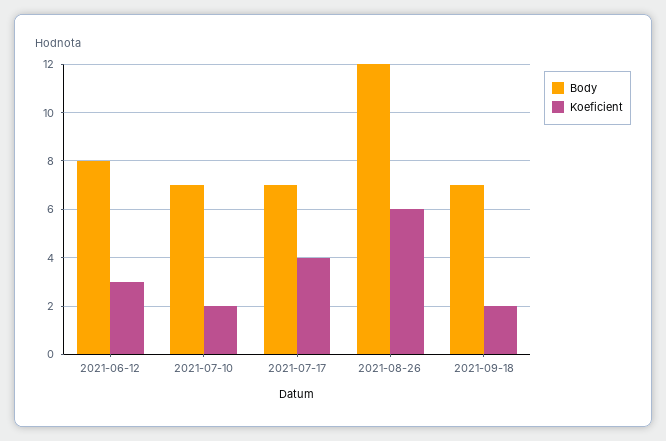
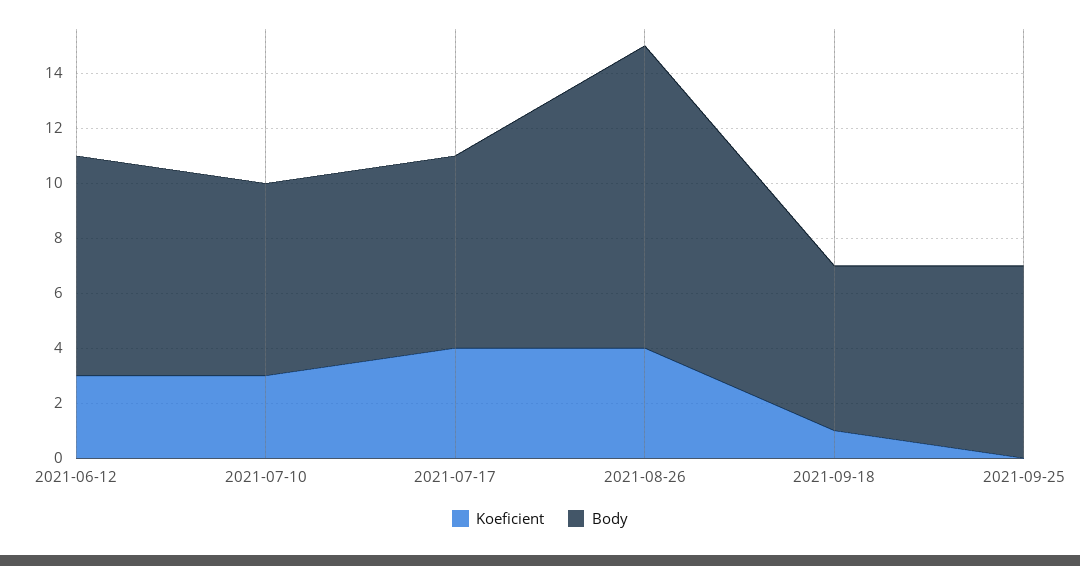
Koeficient, 2021-07-10: 2 -> 3
Body, 2021-08-26: 12 -> 11
Koeficient, 2021-08-26: 6 -> 4
Body, 2021-09-18: 7 -> 6
Koeficient, 2021-09-18: 2 -> 1
Koeficient, 2021-09-25: none -> 0
Body, 2021-09-25: none -> 7

